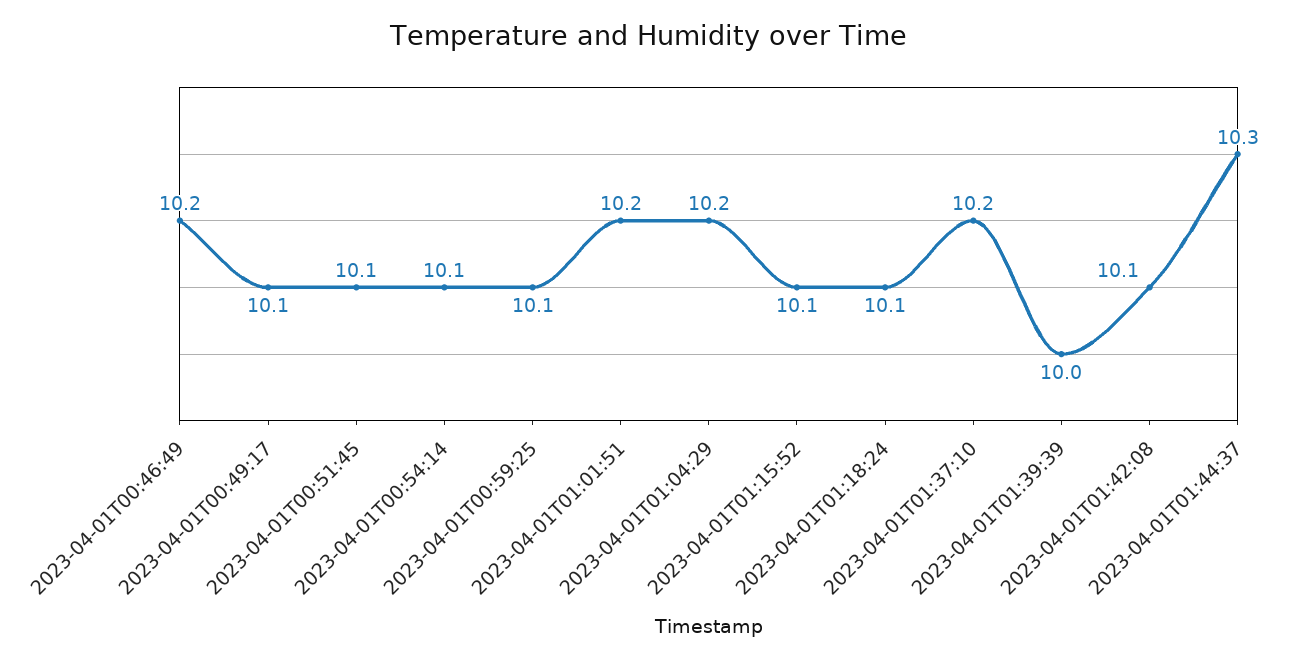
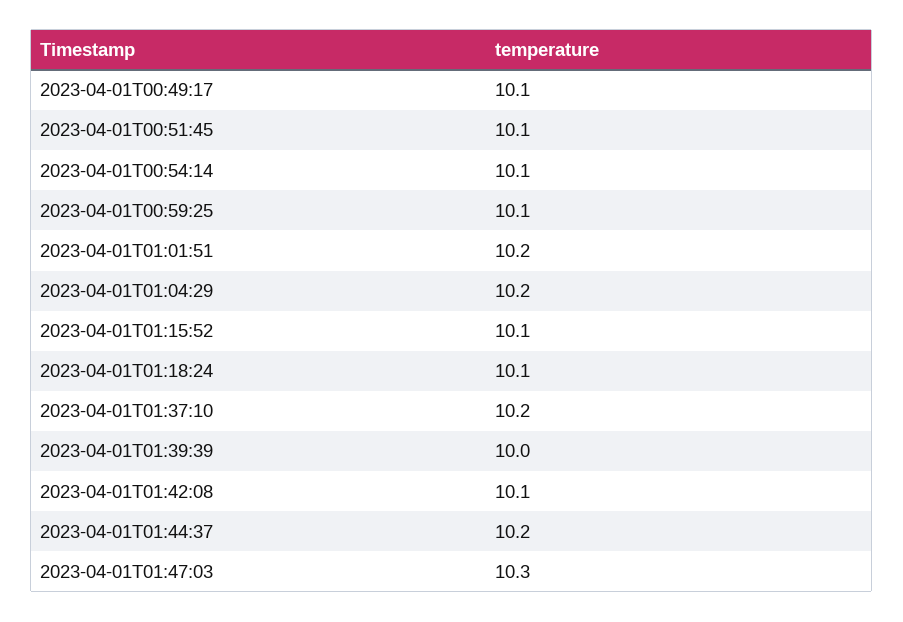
2023-04-01T00:46:49: 10.2 -> none
2023-04-01T01:44:37: 10.3 -> 10.2
2023-04-01T01:47:03: none -> 10.3

